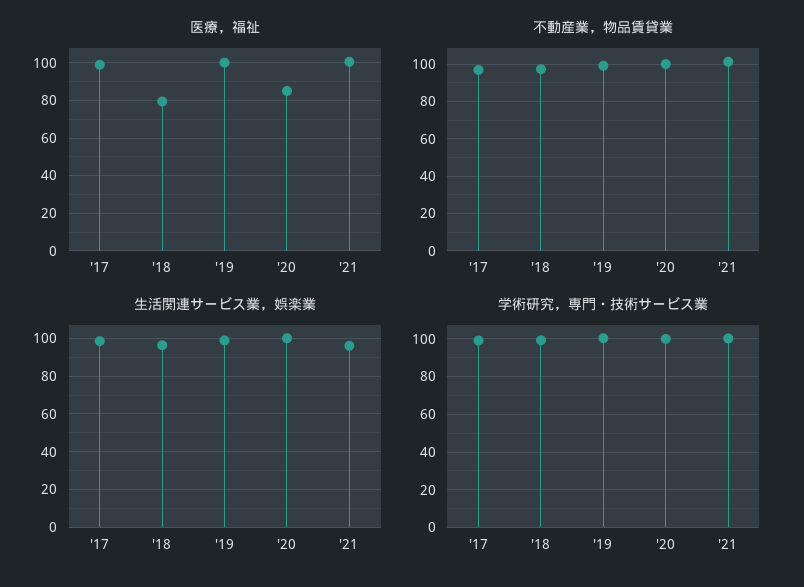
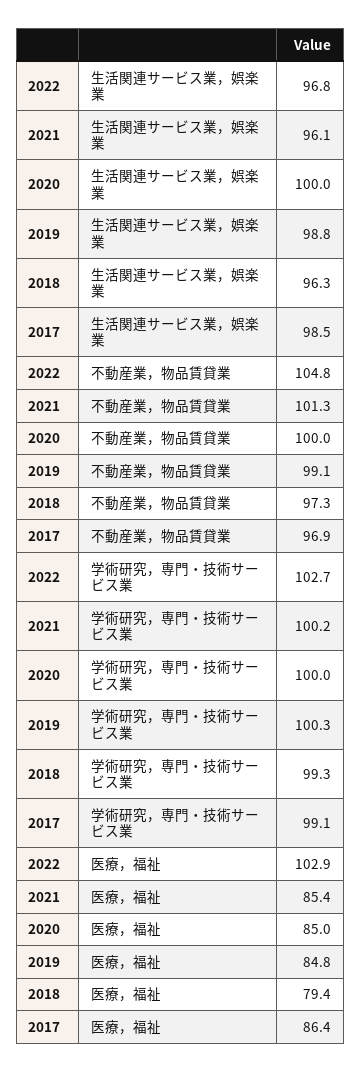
医療，福祉, '17: 100 -> 86.4
医療，福祉, '19: 100 -> 84.8
医療，福祉, '21: 100 -> 85.4
生活関連サービス業，娯楽業, 2022: none -> 96.8
不動産業，物品賃貸業, 2022: none -> 104.8
学術研究，専門・技術サービス業, 2022: none -> 102.7
医療，福祉, 2022: none -> 102.9

